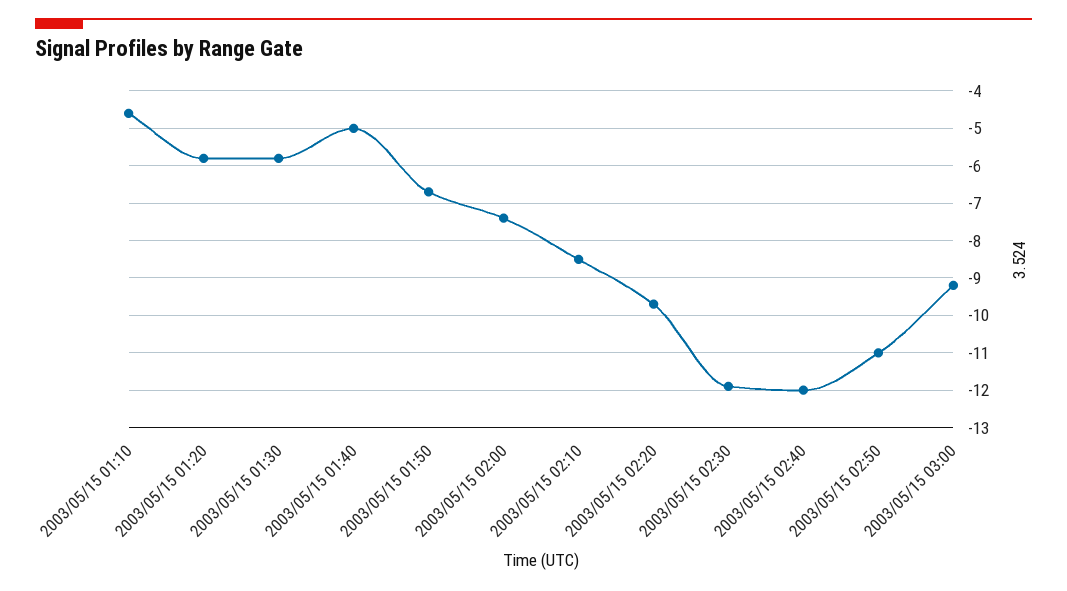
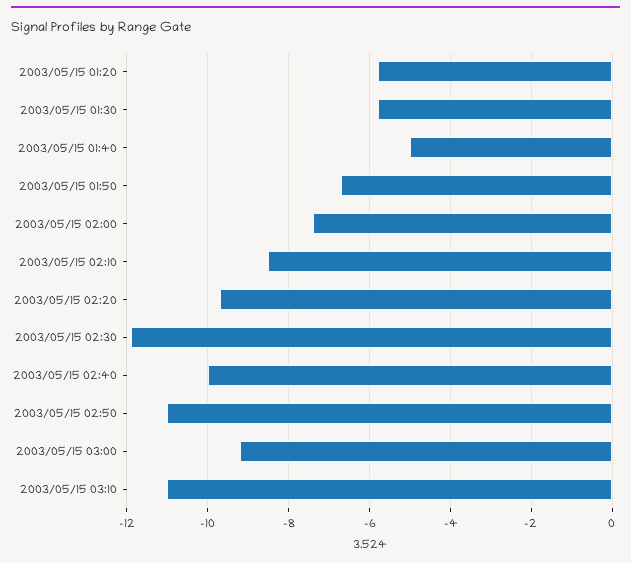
2003/05/15 01:10: -4.5 -> none
2003/05/15 02:40: -12 -> -10
2003/05/15 03:10: none -> -11

